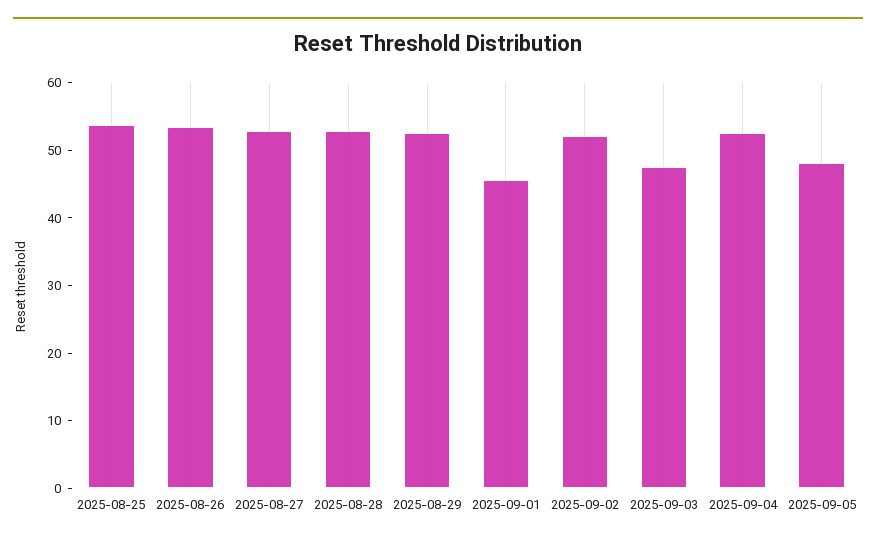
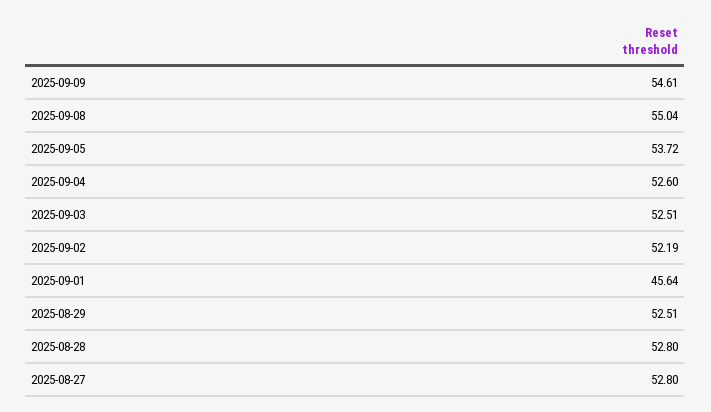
2025-08-25: 54 -> none
2025-08-26: 54 -> none
2025-09-03: 48 -> 52.51
2025-09-05: 48 -> 53.72
2025-09-09: none -> 54.61
2025-09-08: none -> 55.04

